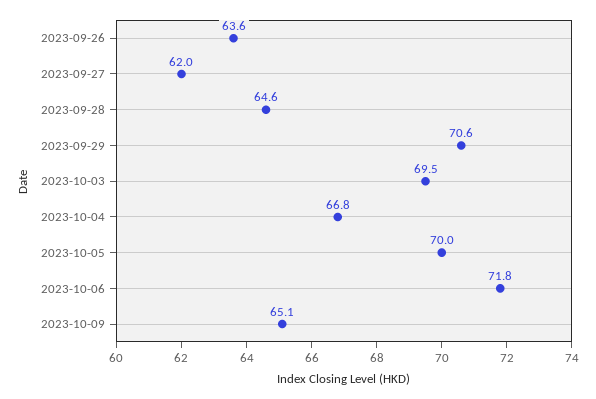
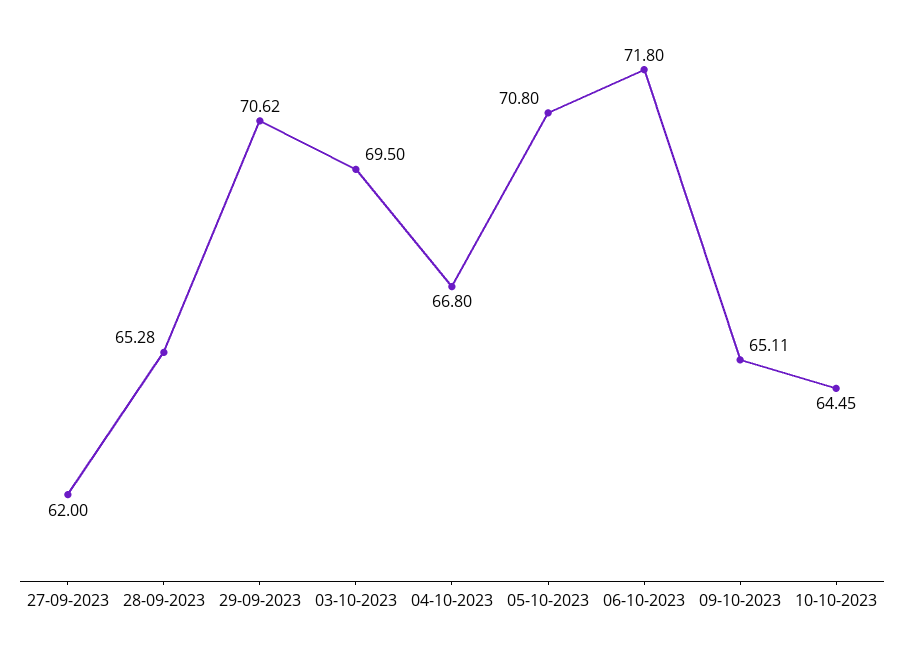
2023-09-26: 63.6 -> none
2023-09-28: 64.6 -> 65.28
2023-10-05: 70 -> 70.8
10-10-2023: none -> 64.45

